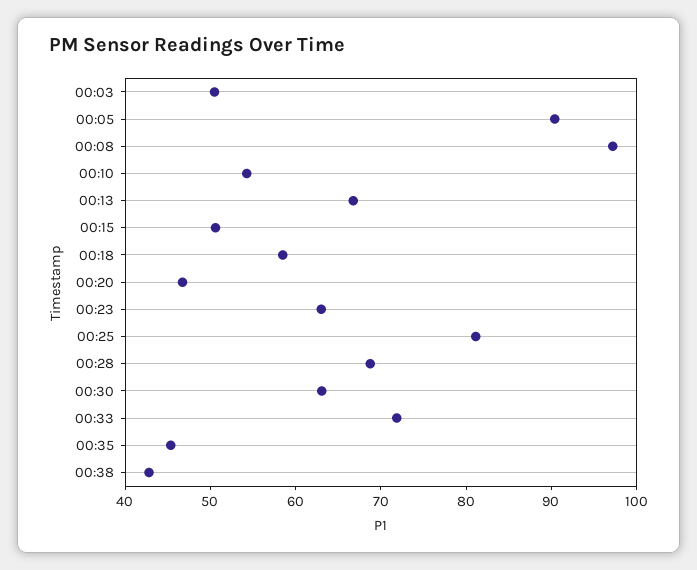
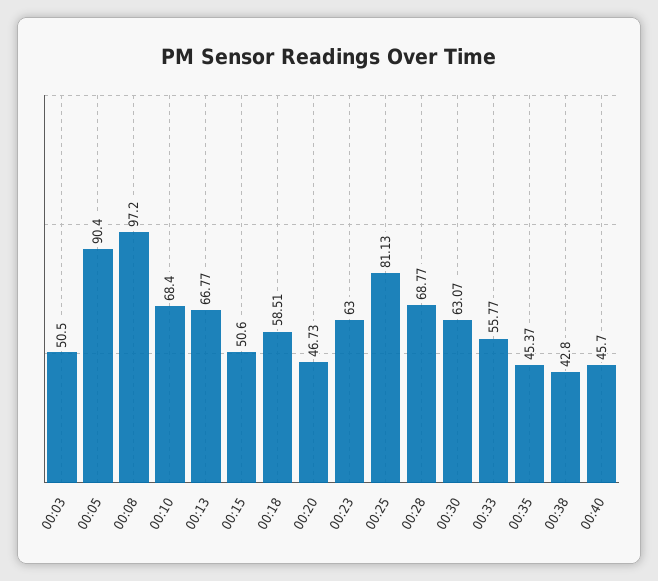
00:10: 54 -> 68.4
00:33: 72 -> 55.77
00:40: none -> 45.7

